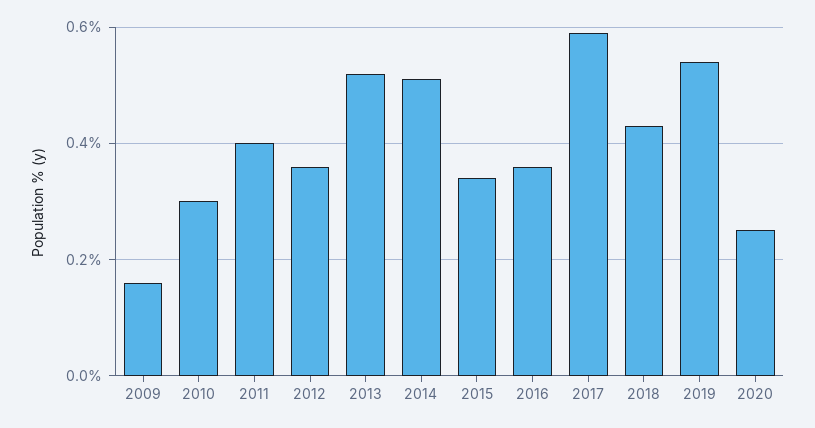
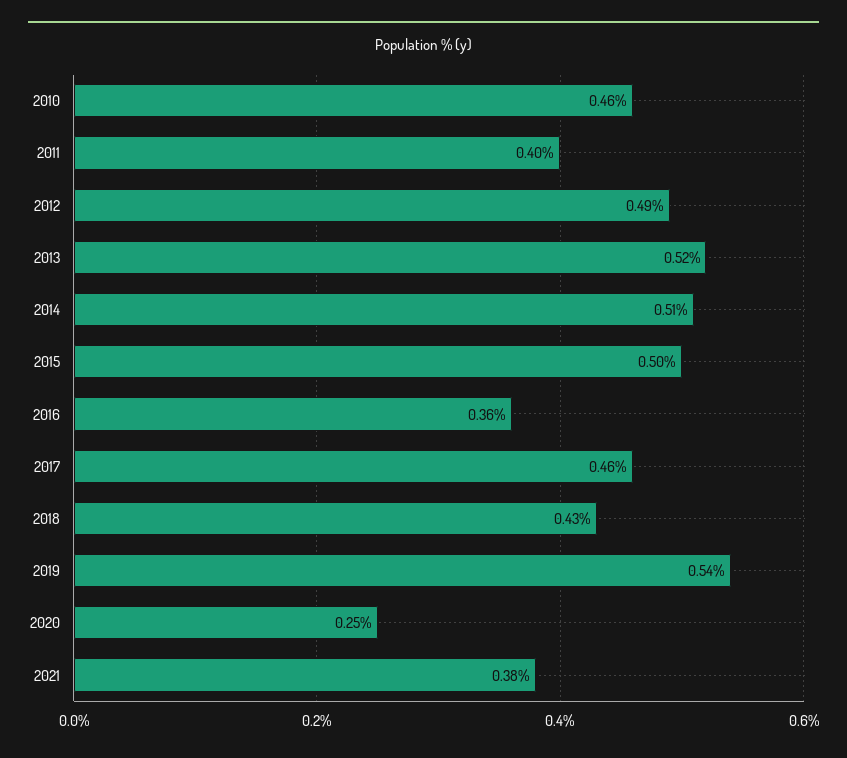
2009: 0.15 -> none
2010: 0.3 -> 0.46
2012: 0.35 -> 0.49
2015: 0.35 -> 0.5
2017: 0.6 -> 0.46
2021: none -> 0.38

